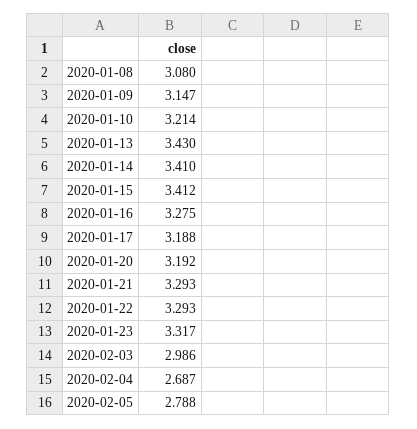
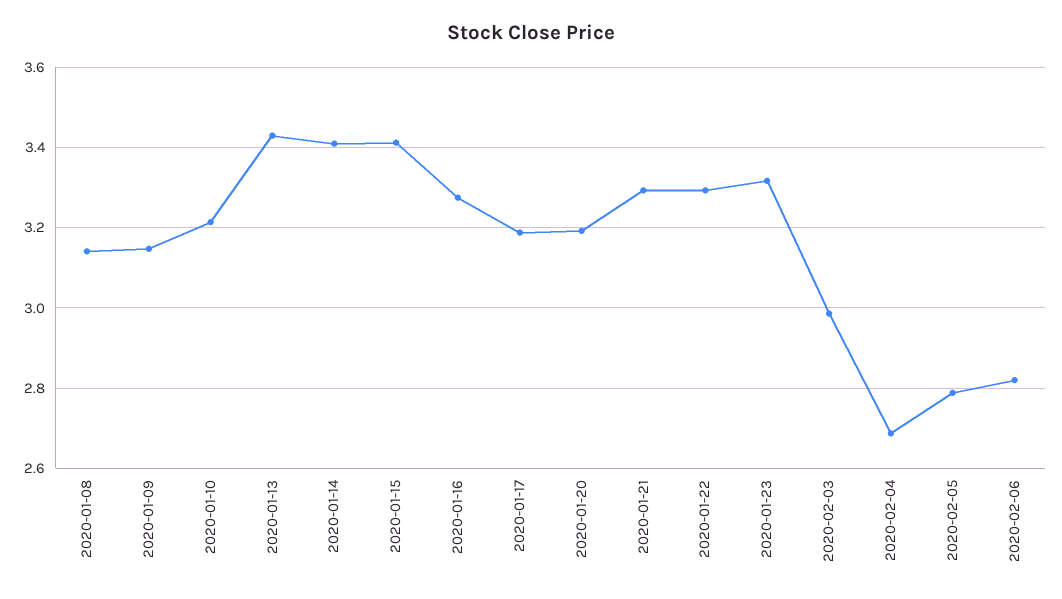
2020-01-08: 3.08 -> 3.14
2020-02-06: none -> 2.82

